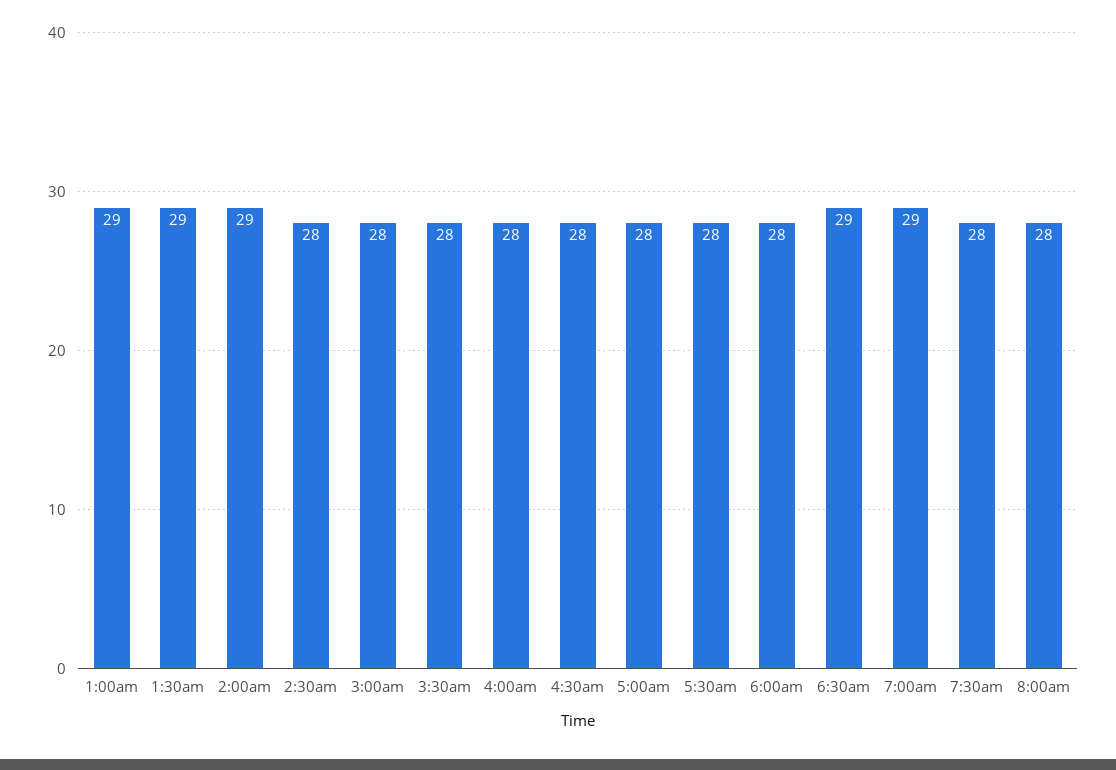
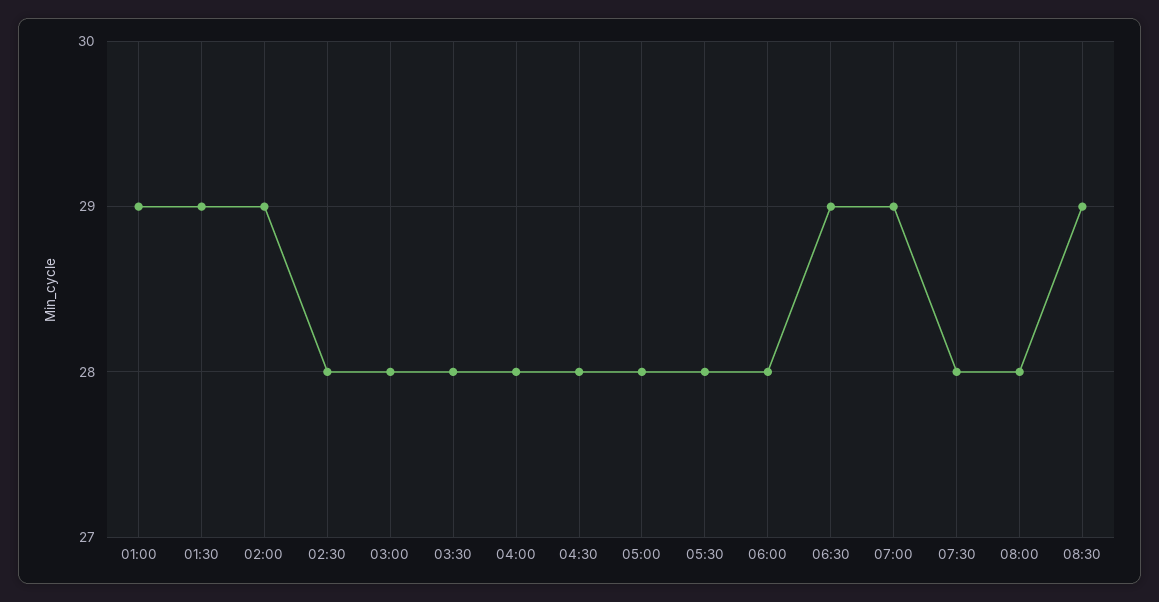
08:30: none -> 29

